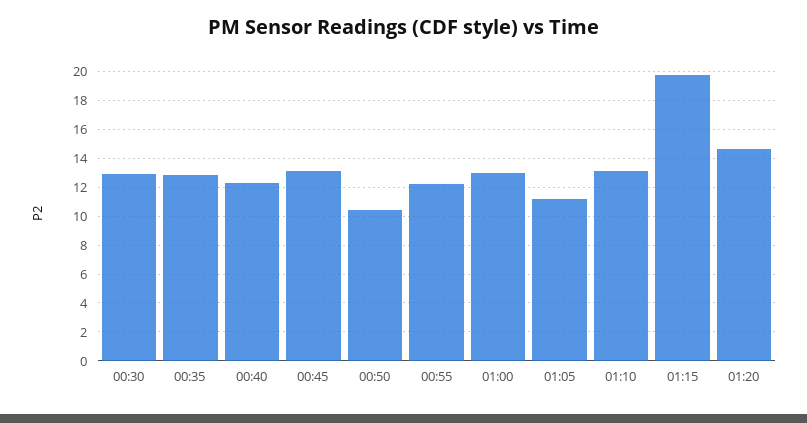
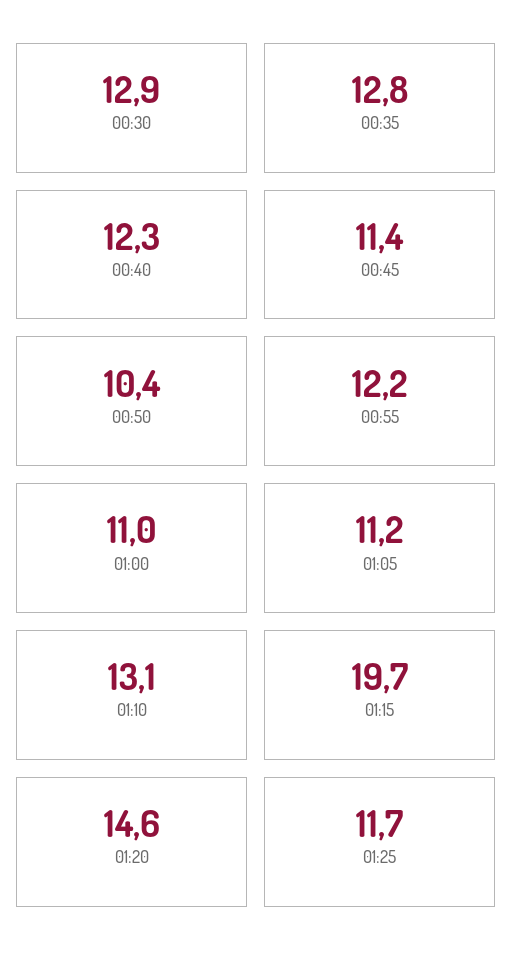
00:45: 13 -> 11.4
01:00: 13 -> 11
01:25: none -> 11.7

